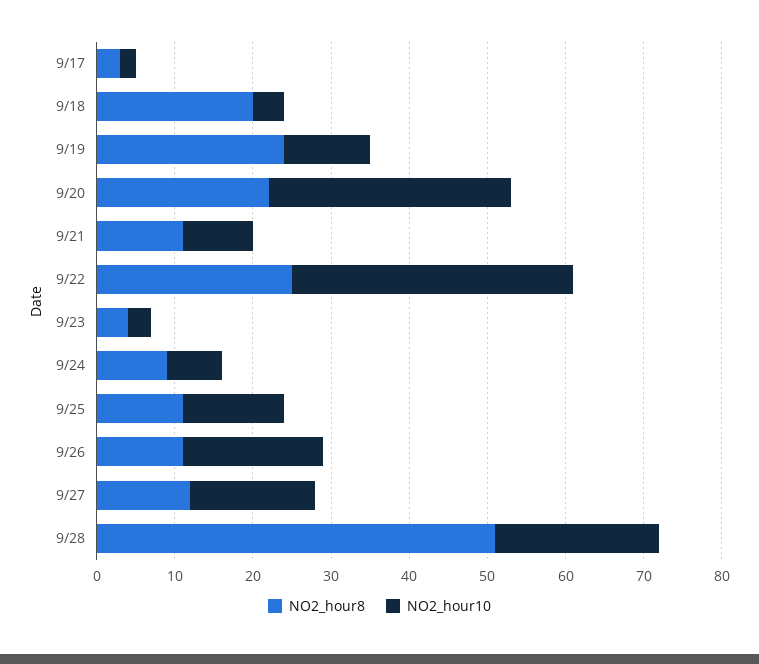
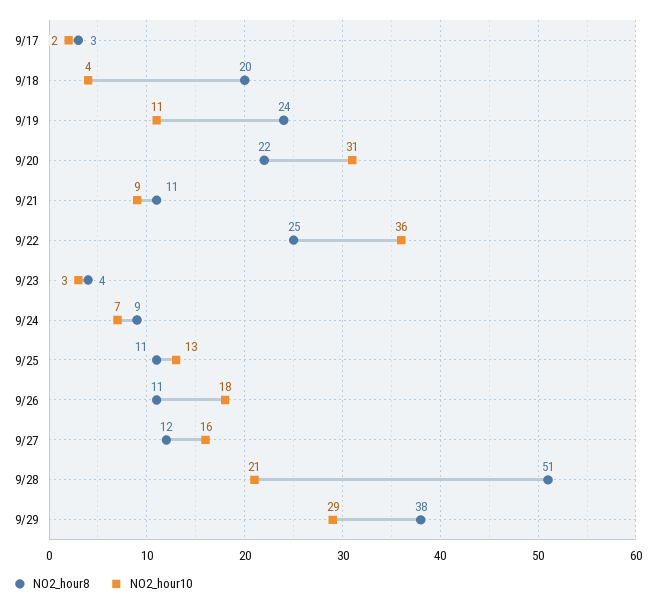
NO2_hour8, 9/29: none -> 38
NO2_hour10, 9/29: none -> 29

